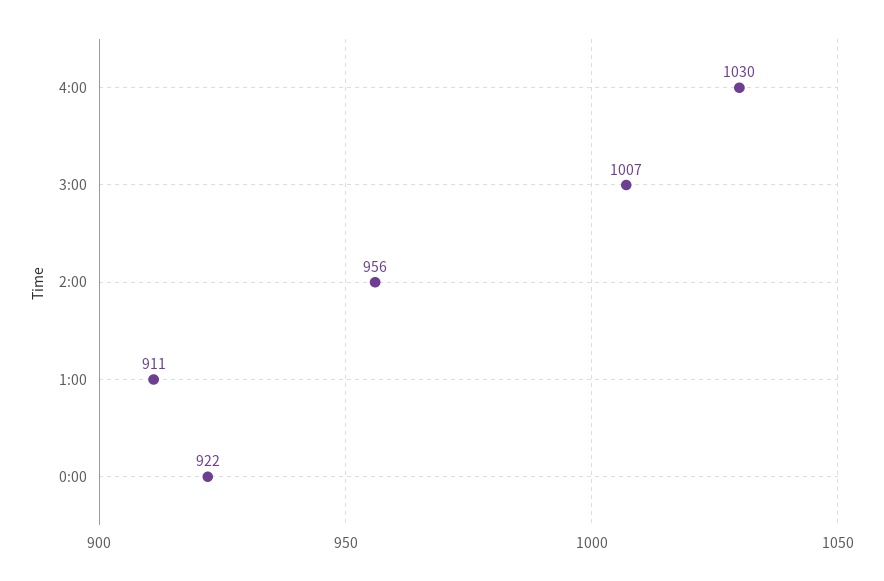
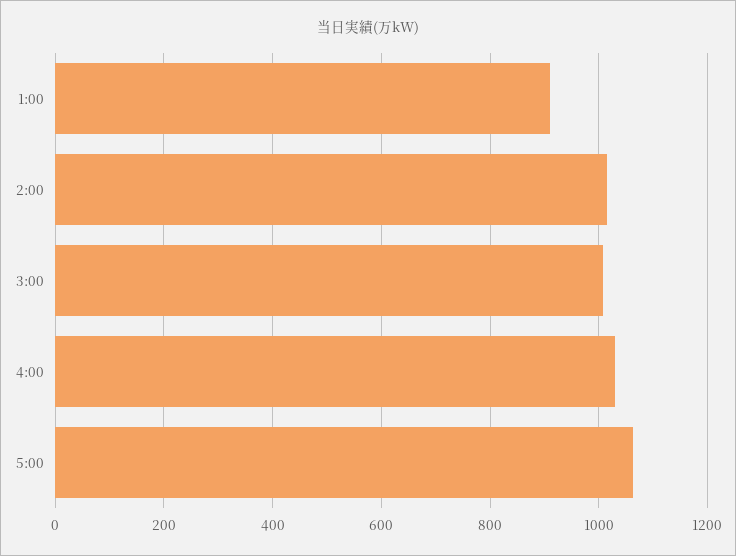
2:00: 956 -> 1020
0:00: 922 -> none
5:00: none -> 1060

